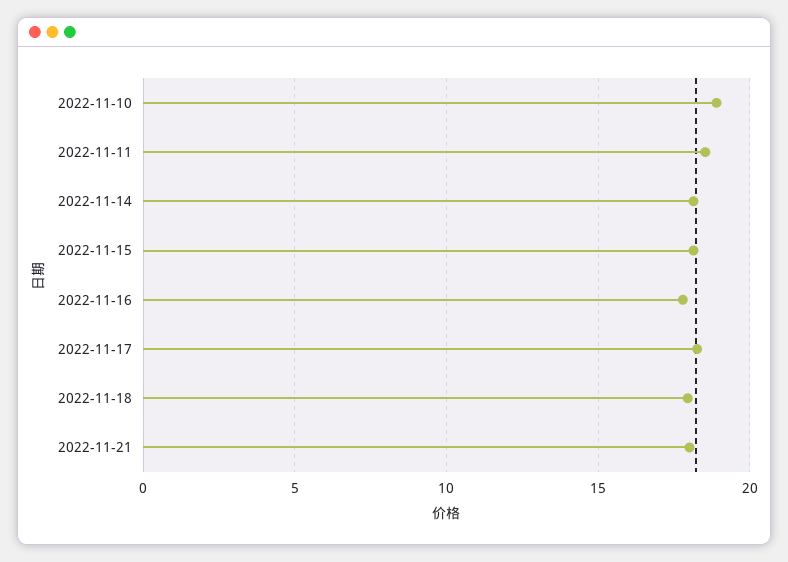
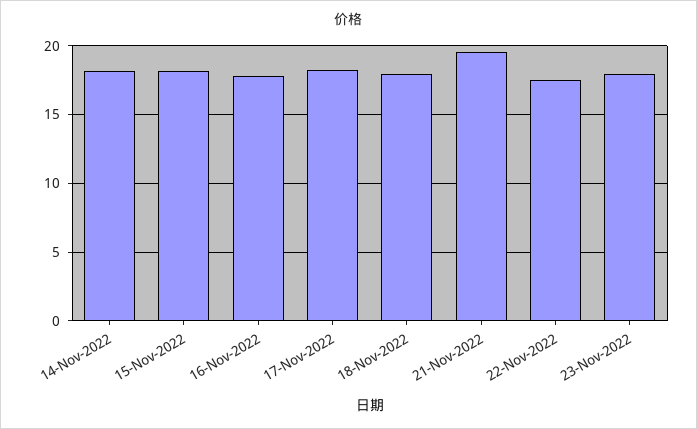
2022-11-10: 19 -> none
2022-11-11: 18.5 -> none
2022-11-21: 18 -> 19.5
22-Nov-2022: none -> 17.5
23-Nov-2022: none -> 18

